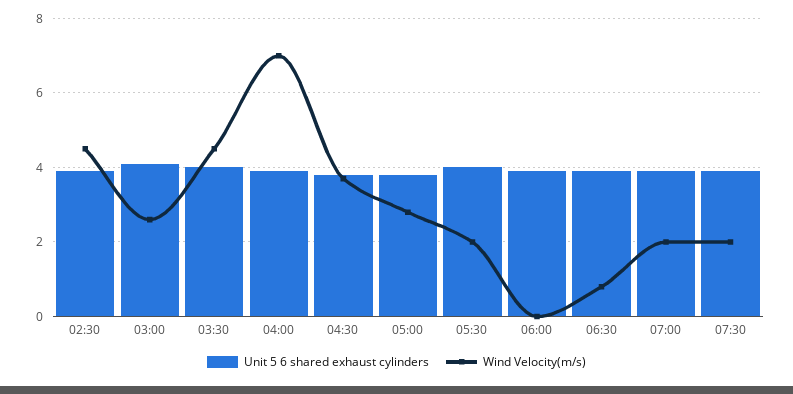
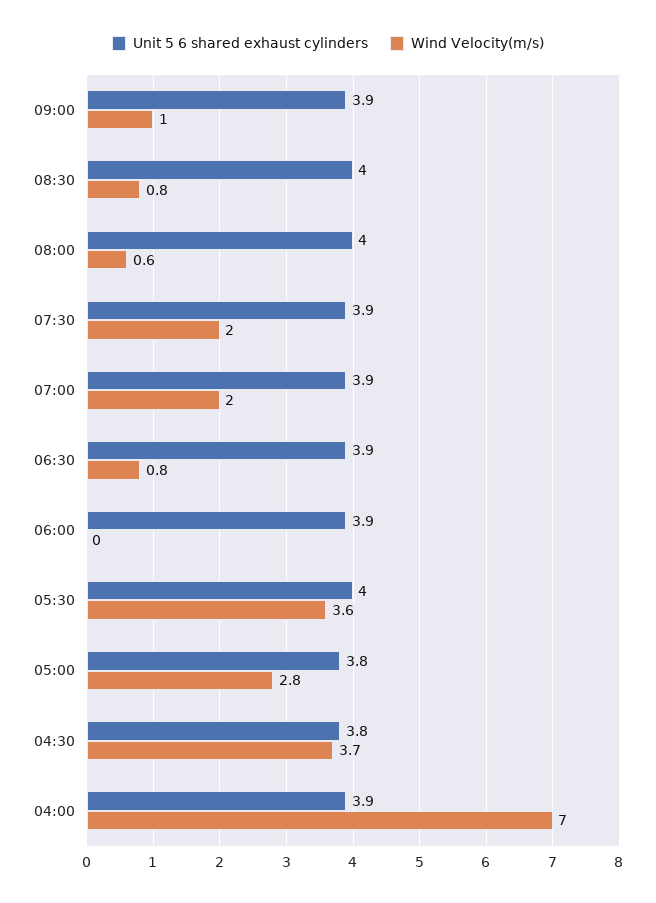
Unit 5 6 shared exhaust cylinders, 02:30: 4 -> none
Wind Velocity(m/s), 02:30: 4.5 -> none
Unit 5 6 shared exhaust cylinders, 03:00: 4 -> none
Wind Velocity(m/s), 03:00: 2.5 -> none
Unit 5 6 shared exhaust cylinders, 03:30: 4 -> none
Wind Velocity(m/s), 03:30: 4.5 -> none
Wind Velocity(m/s), 05:30: 2 -> 3.6
Unit 5 6 shared exhaust cylinders, 09:00: none -> 3.9
Wind Velocity(m/s), 09:00: none -> 1
Unit 5 6 shared exhaust cylinders, 08:30: none -> 4
Wind Velocity(m/s), 08:30: none -> 0.8
Unit 5 6 shared exhaust cylinders, 08:00: none -> 4
Wind Velocity(m/s), 08:00: none -> 0.6

